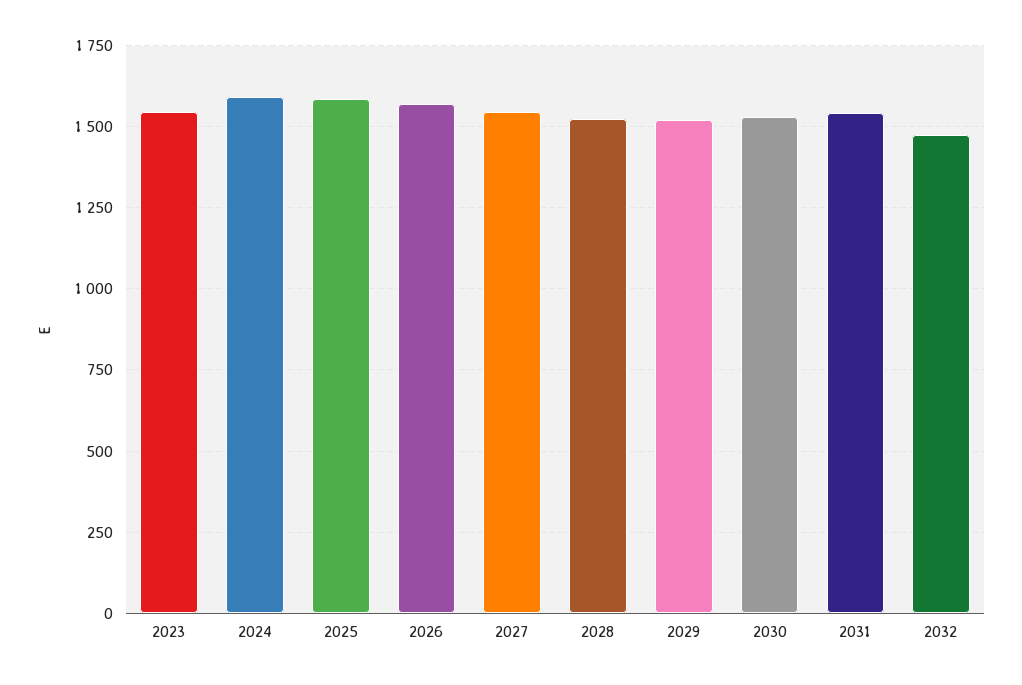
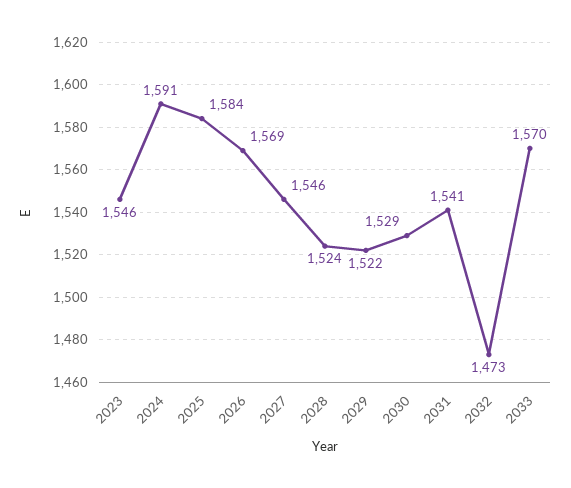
2033: none -> 1570

